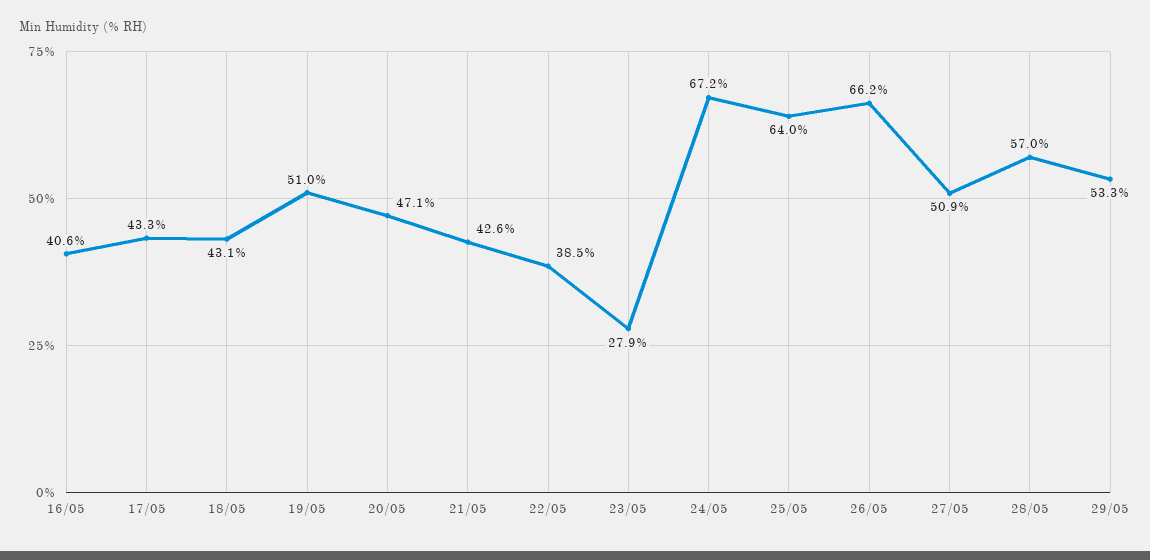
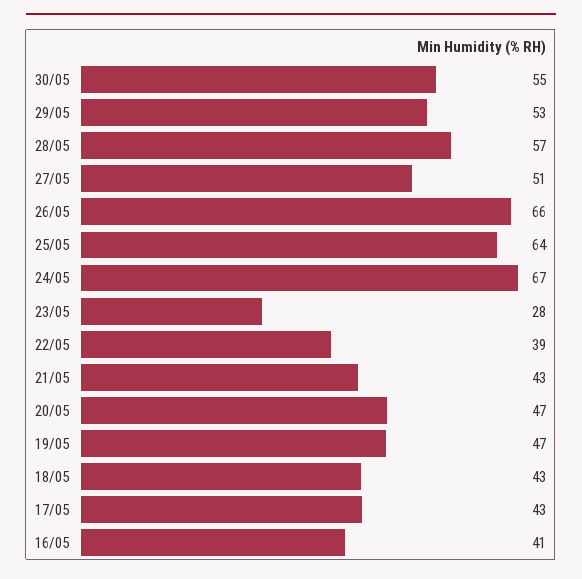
19/05: 51 -> 47
30/05: none -> 55

